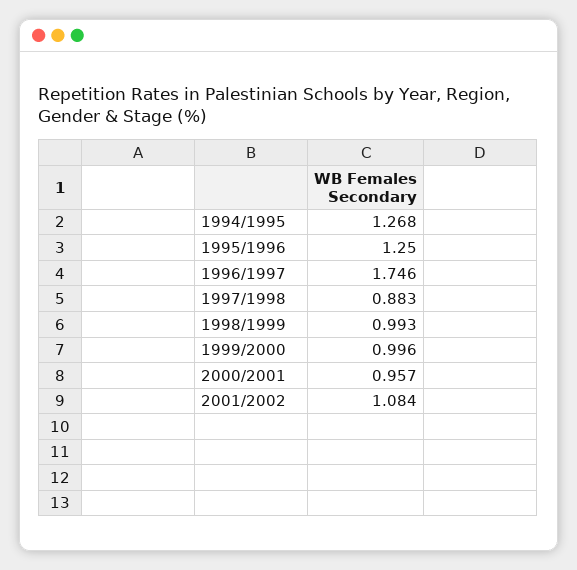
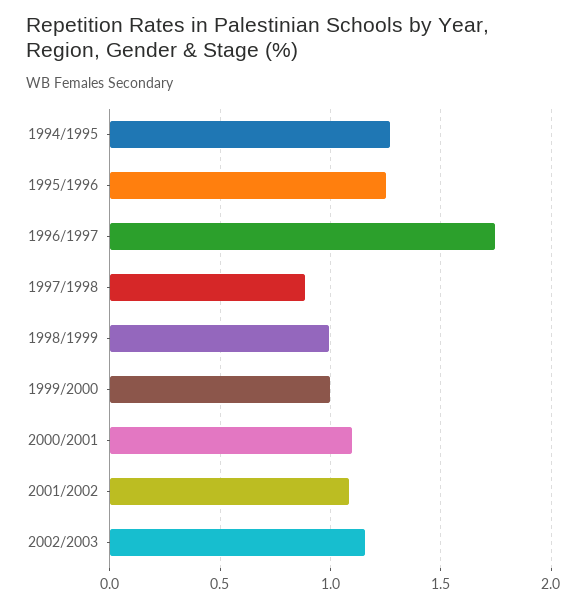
2000/2001: 0.957 -> 1.1
2002/2003: none -> 1.15

